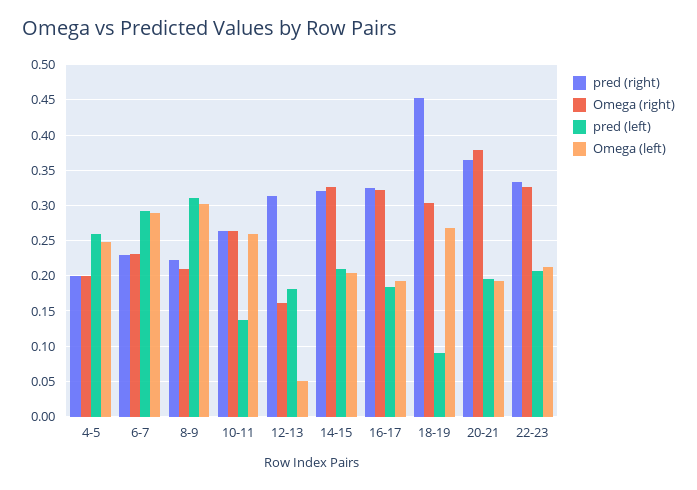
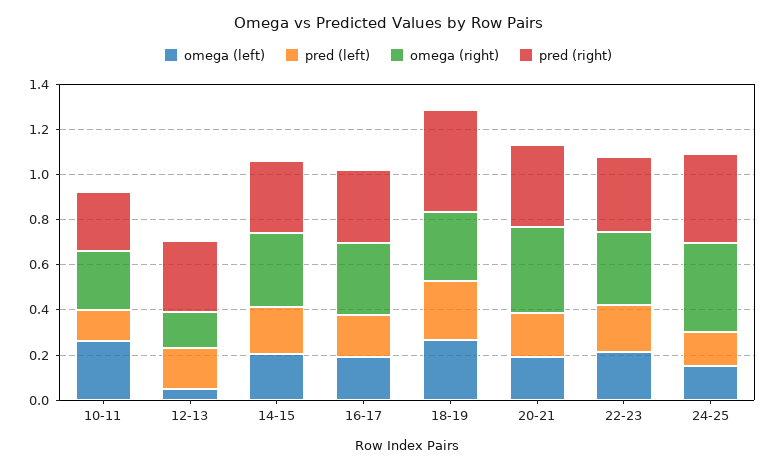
pred (right), 4-5: 0.2 -> none
Omega (right), 4-5: 0.2 -> none
pred (left), 4-5: 0.26 -> none
Omega (left), 4-5: 0.25 -> none
pred (right), 6-7: 0.23 -> none
Omega (right), 6-7: 0.23 -> none
pred (left), 6-7: 0.29 -> none
Omega (left), 6-7: 0.29 -> none
pred (right), 8-9: 0.22 -> none
Omega (right), 8-9: 0.21 -> none
pred (left), 8-9: 0.31 -> none
Omega (left), 8-9: 0.3 -> none
pred (left), 18-19: 0.09 -> 0.25
Omega (left), 24-25: none -> 0.15
pred (left), 24-25: none -> 0.15
Omega (right), 24-25: none -> 0.4
pred (right), 24-25: none -> 0.4

